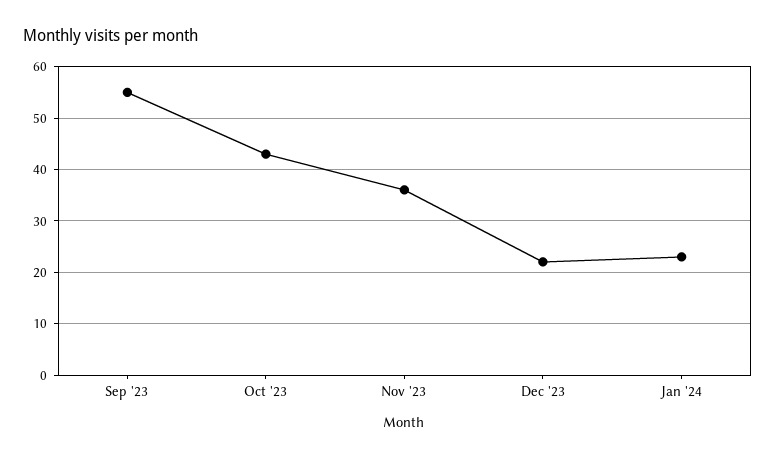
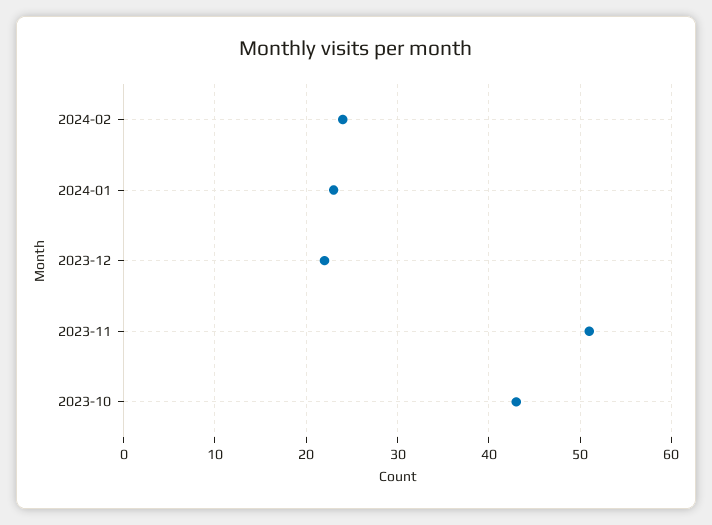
Sep '23: 55 -> none
Nov '23: 35 -> 51
2024-02: none -> 24

